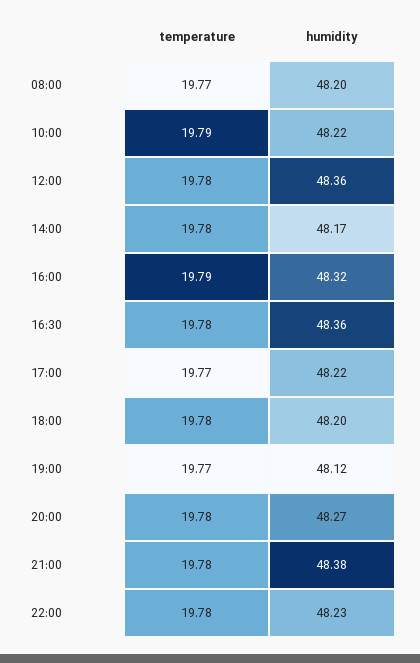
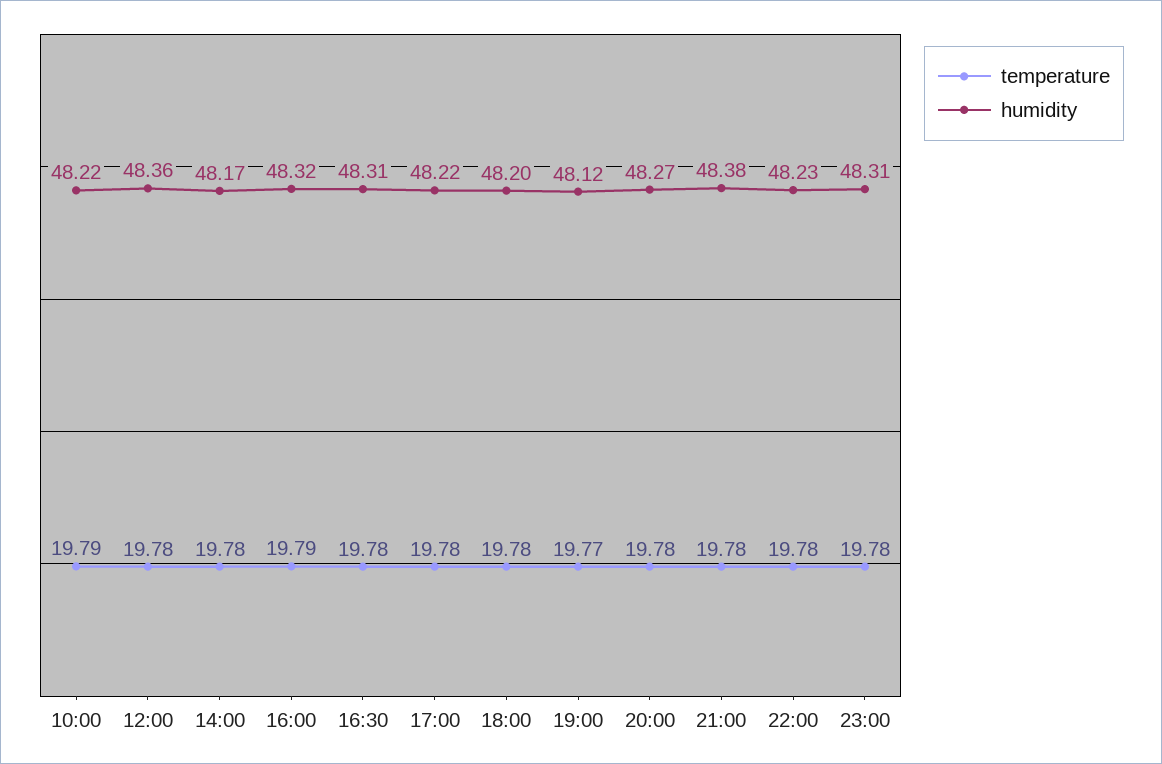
temperature, 08:00: 19.77 -> none
humidity, 08:00: 48.2 -> none
humidity, 16:30: 48.36 -> 48.31
temperature, 17:00: 19.77 -> 19.78
temperature, 23:00: none -> 19.78
humidity, 23:00: none -> 48.31

